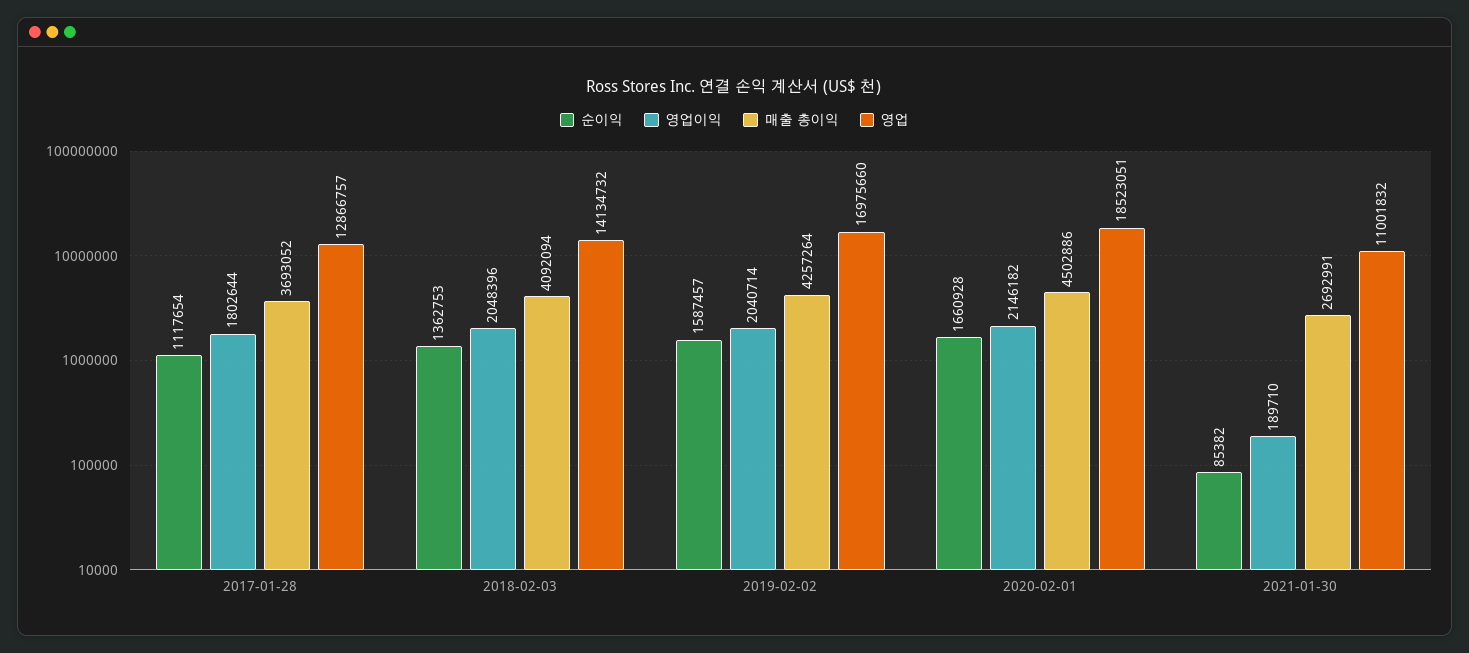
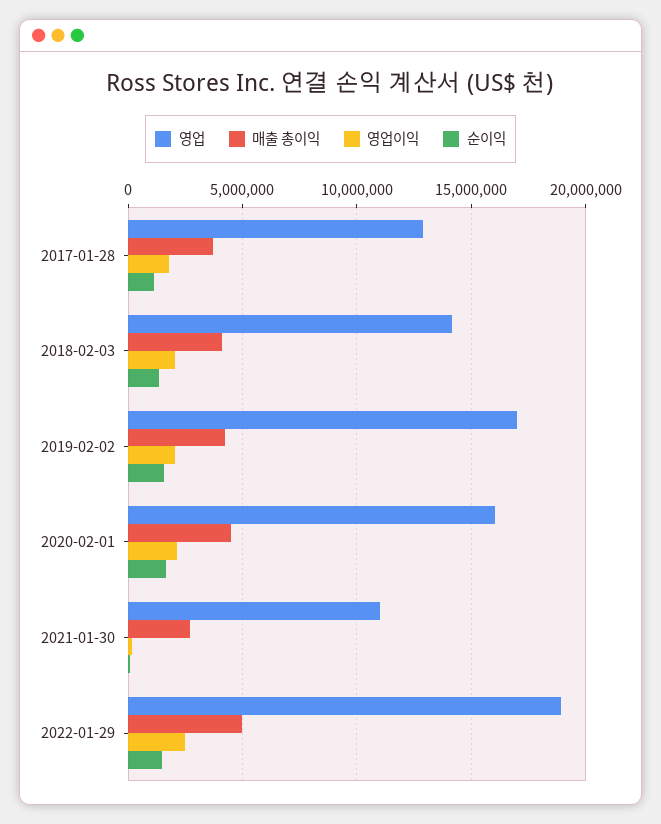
영업, 2020-02-01: 18523051 -> 16000000
영업, 2022-01-29: none -> 19000000
매출 총이익, 2022-01-29: none -> 5000000
영업이익, 2022-01-29: none -> 2500000
순이익, 2022-01-29: none -> 1500000

